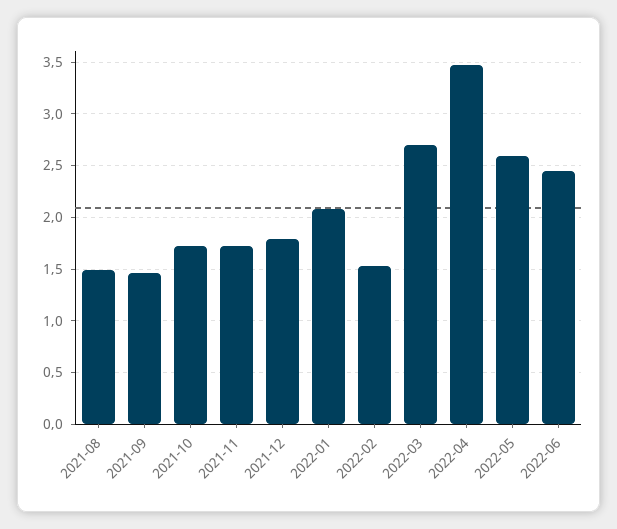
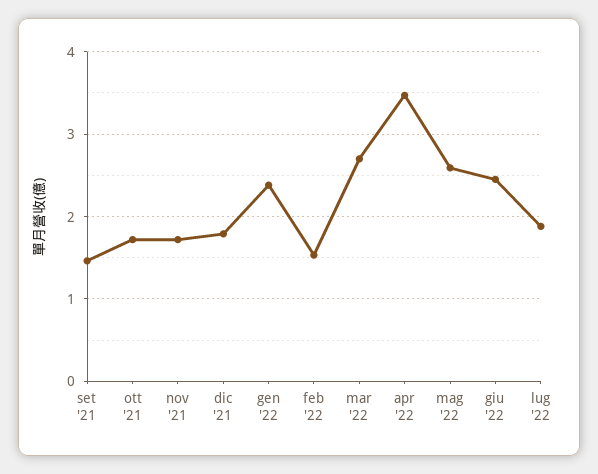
2021-08: 1.5 -> none
2022-01: 2.1 -> 2.4
lug '22: none -> 1.9

